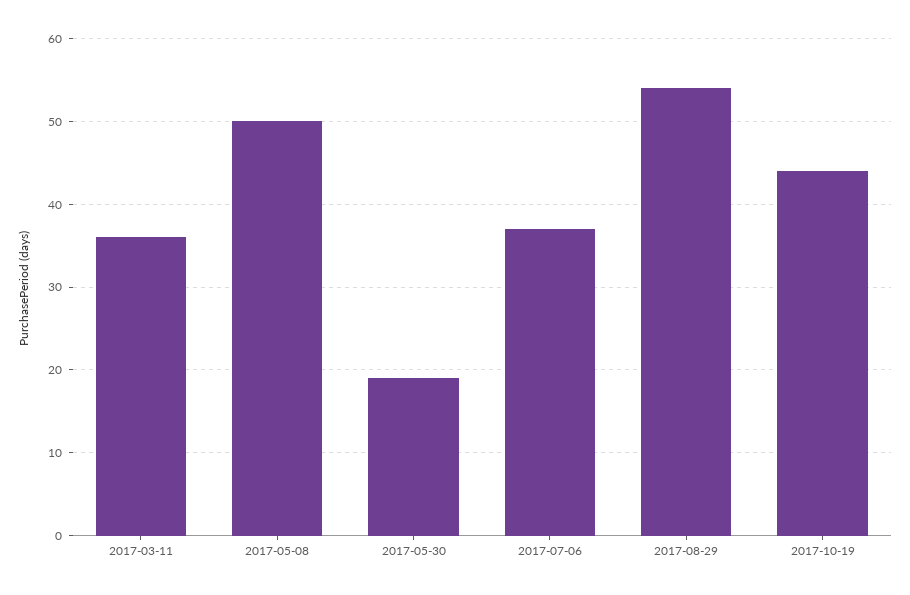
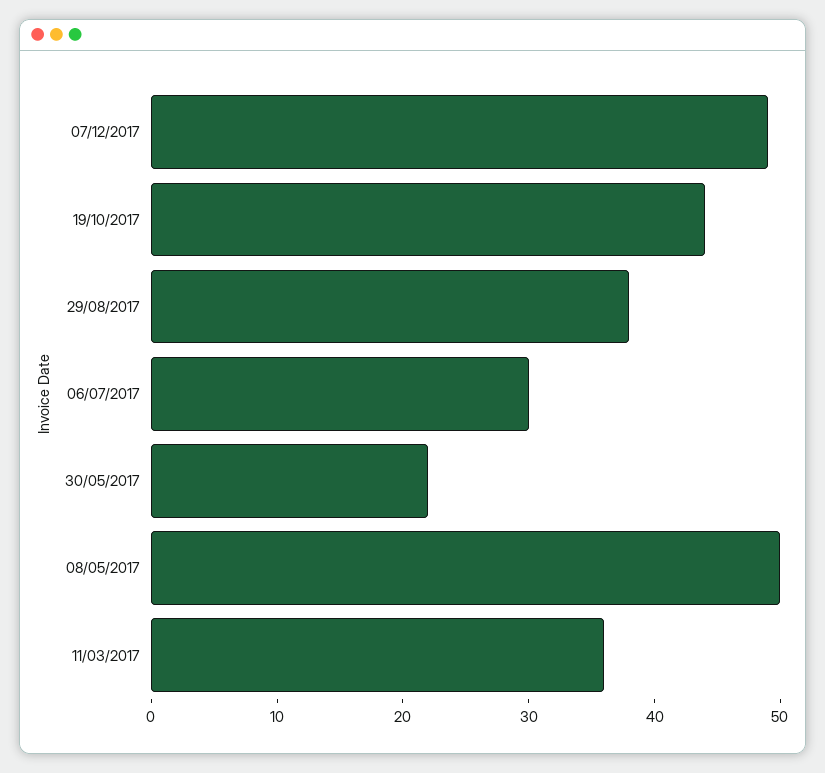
2017-05-30: 19 -> 22
2017-07-06: 37 -> 30
2017-08-29: 54 -> 38
07/12/2017: none -> 49

